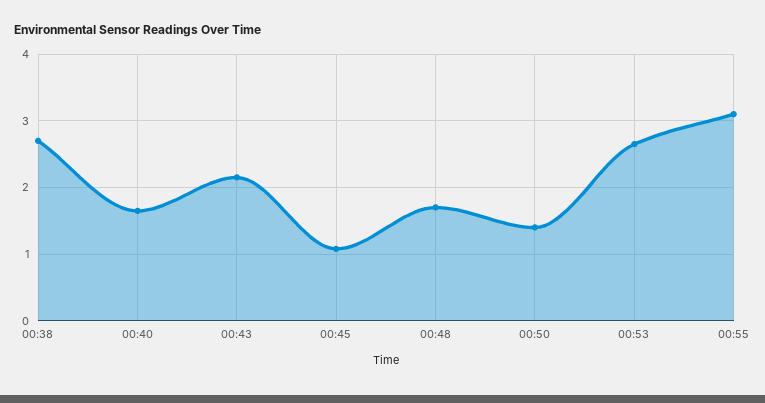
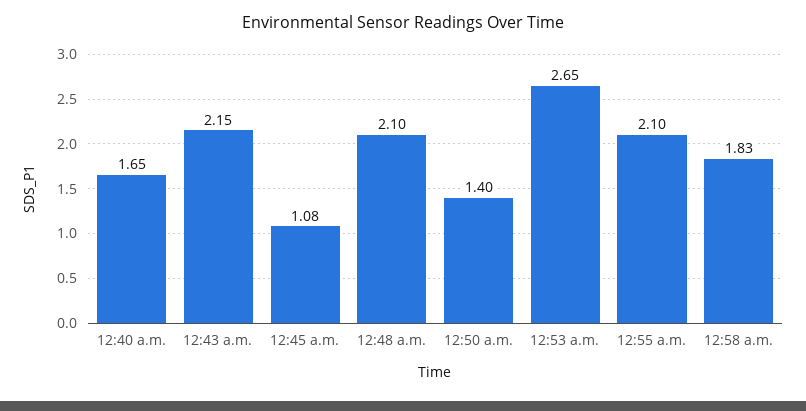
00:38: 2.7 -> none
00:48: 1.7 -> 2.1
00:55: 3.1 -> 2.1
12:58 a.m.: none -> 1.83

